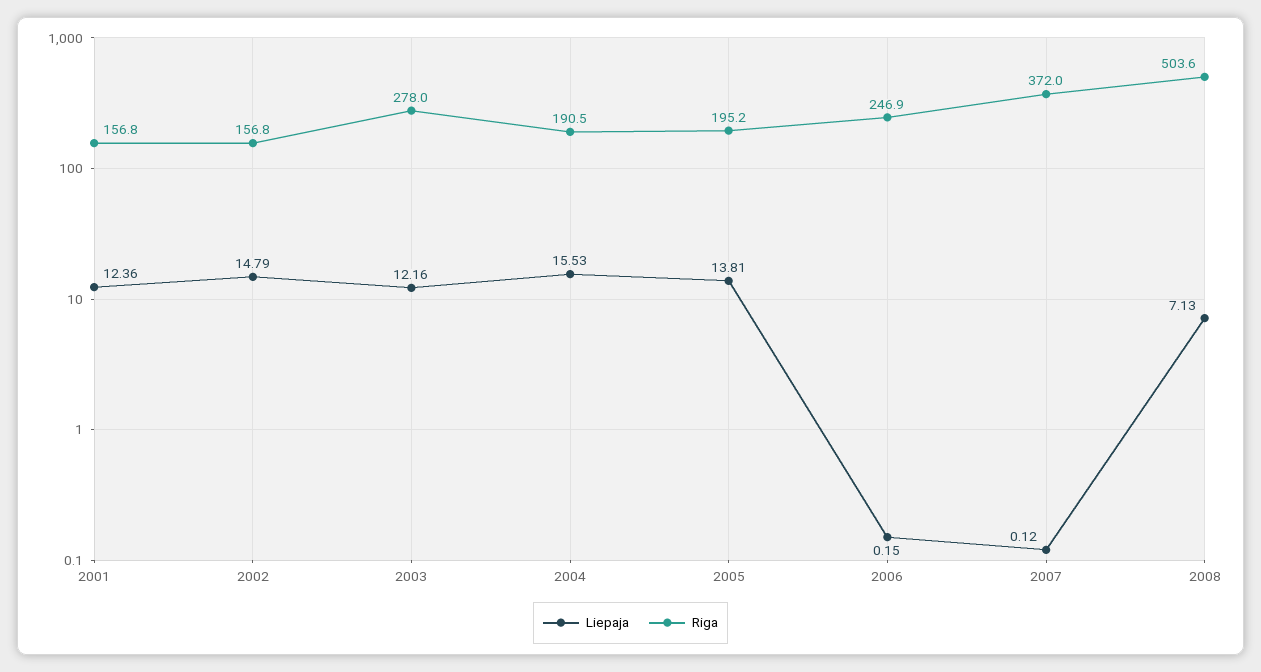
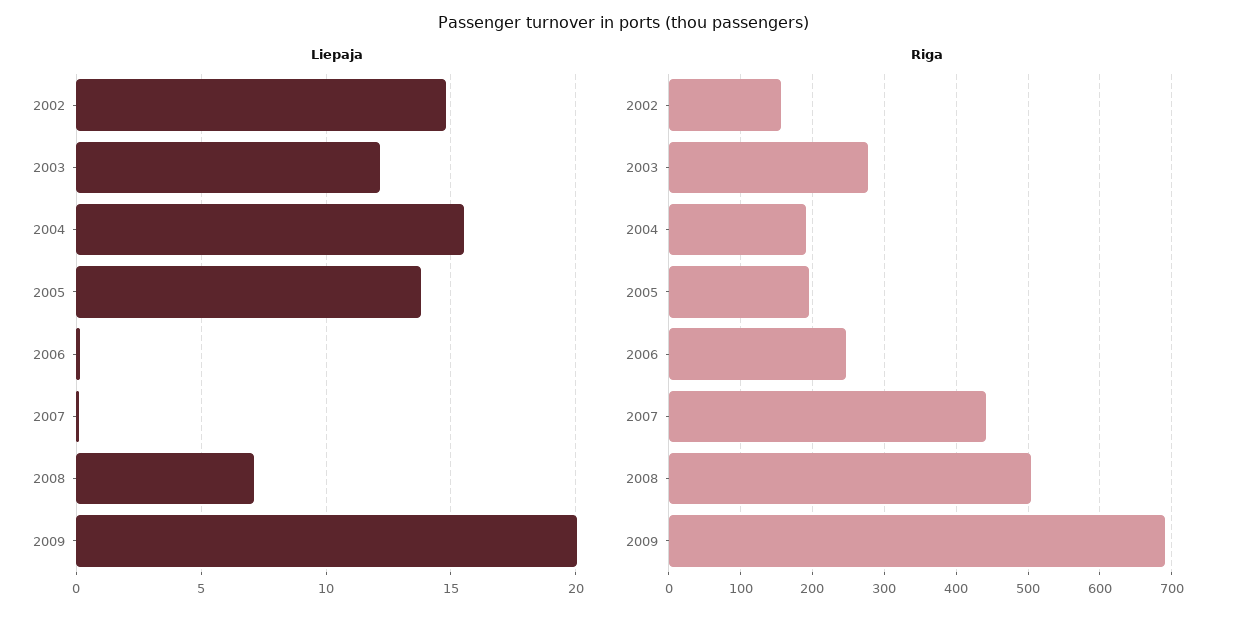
Liepaja, 2001: 12.36 -> none
Riga, 2001: 156.8 -> none
Riga, 2007: 372 -> 440
Liepaja, 2009: none -> 20
Riga, 2009: none -> 690

